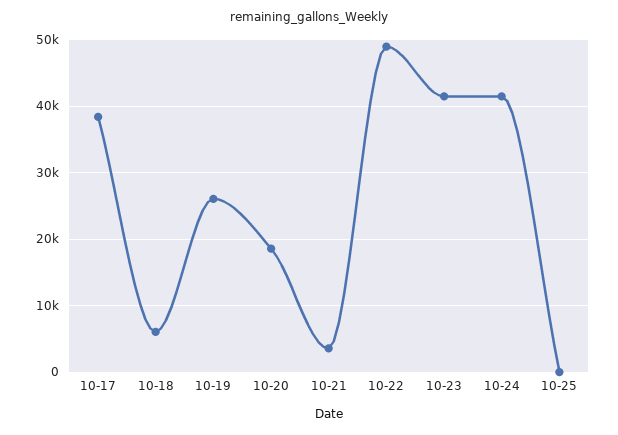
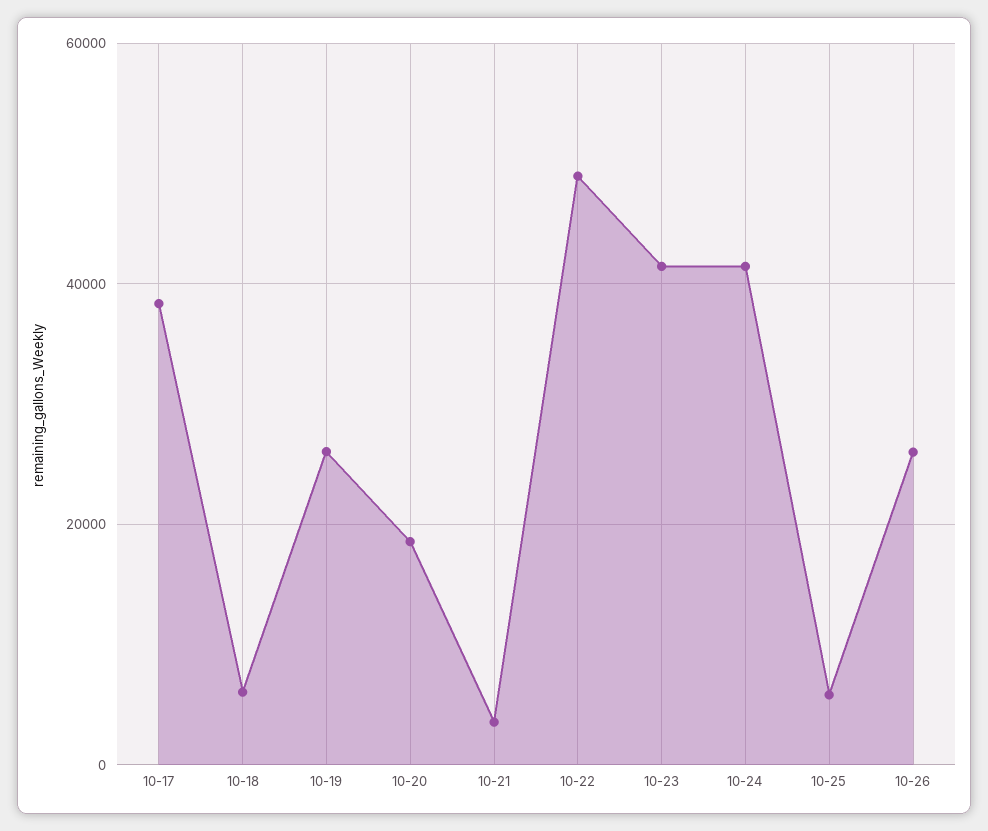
10-25: 0 -> 6000
10-26: none -> 26000

